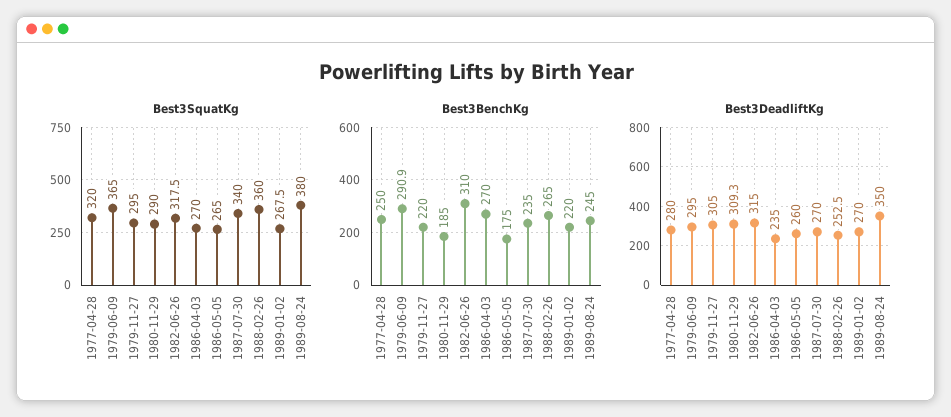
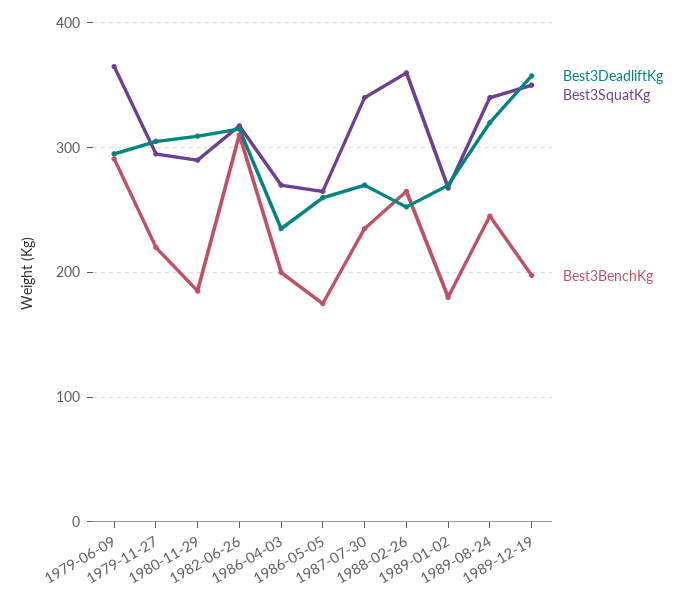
Best3SquatKg, 1977-04-28: 320 -> none
Best3SquatKg, 1989-08-24: 380 -> 340
Best3BenchKg, 1977-04-28: 250 -> none
Best3BenchKg, 1986-04-03: 270 -> 200
Best3BenchKg, 1989-01-02: 220 -> 180
Best3DeadliftKg, 1977-04-28: 280 -> none
Best3DeadliftKg, 1989-08-24: 350 -> 320
Best3DeadliftKg, 1989-12-19: none -> 360
Best3SquatKg, 1989-12-19: none -> 350
Best3BenchKg, 1989-12-19: none -> 200

